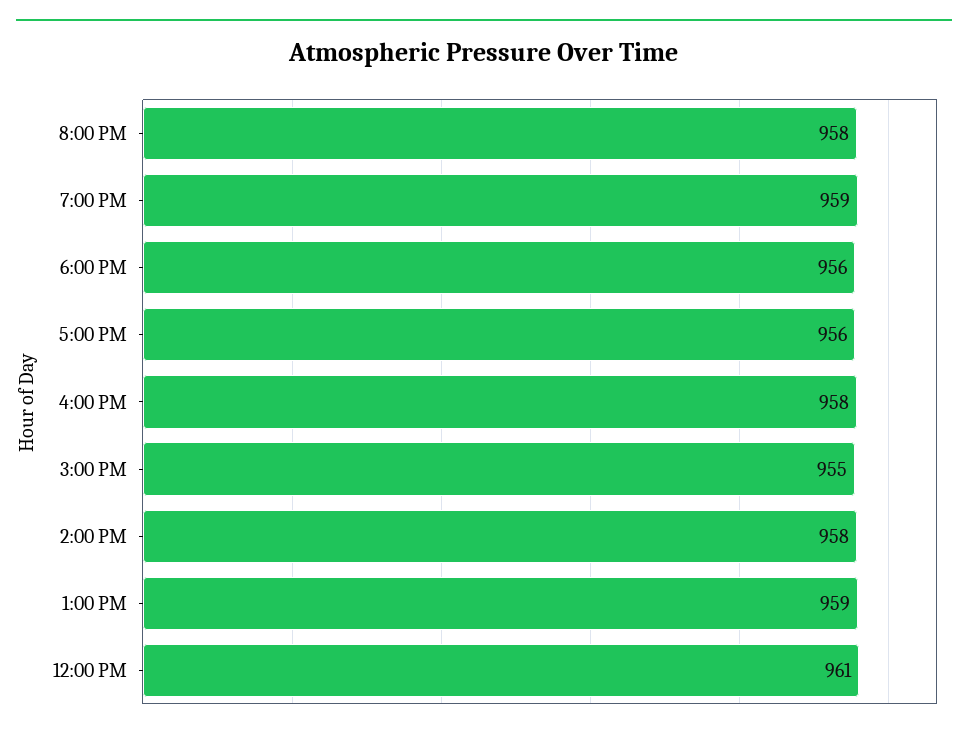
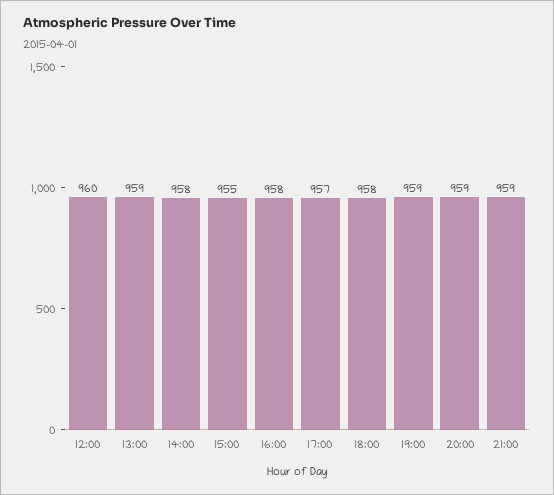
8:00 PM: 958 -> 959
6:00 PM: 956 -> 958
5:00 PM: 956 -> 957
12:00 PM: 961 -> 960
21:00: none -> 959

